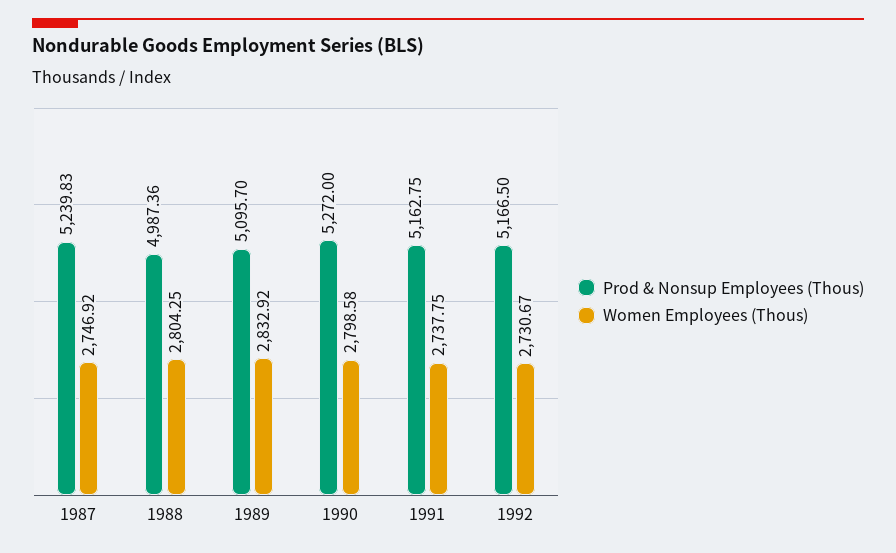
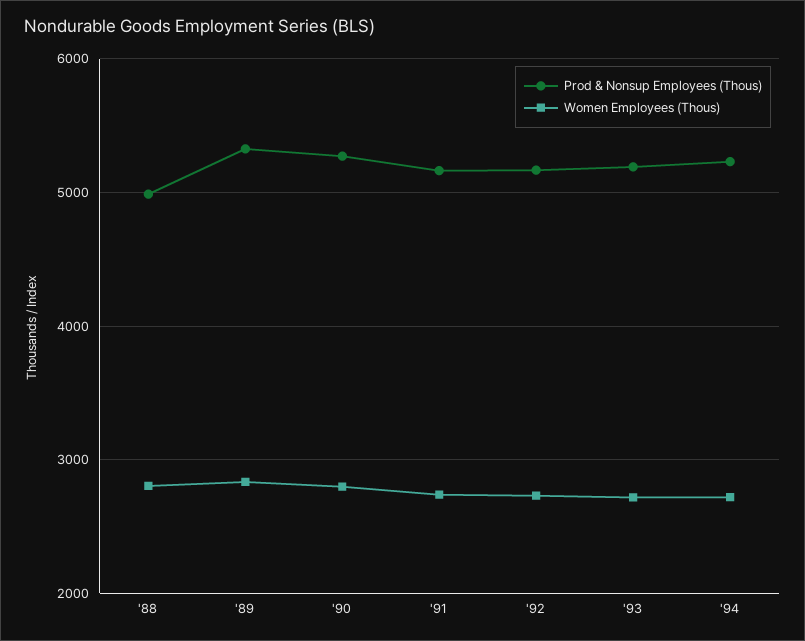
Prod & Nonsup Employees (Thous), 1987: 5239.83 -> none
Women Employees (Thous), 1987: 2746.92 -> none
Prod & Nonsup Employees (Thous), 1989: 5095.7 -> 5300
Prod & Nonsup Employees (Thous), '93: none -> 5200
Women Employees (Thous), '93: none -> 2700
Prod & Nonsup Employees (Thous), '94: none -> 5200
Women Employees (Thous), '94: none -> 2700

